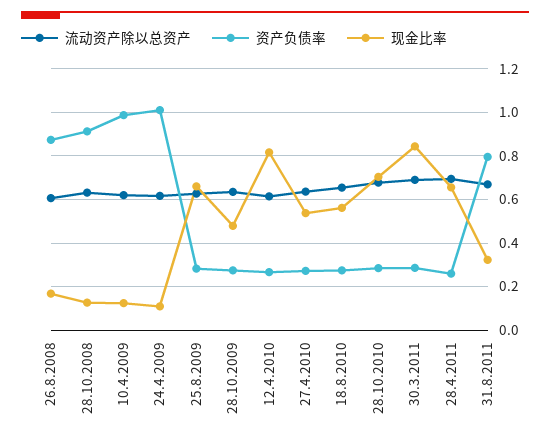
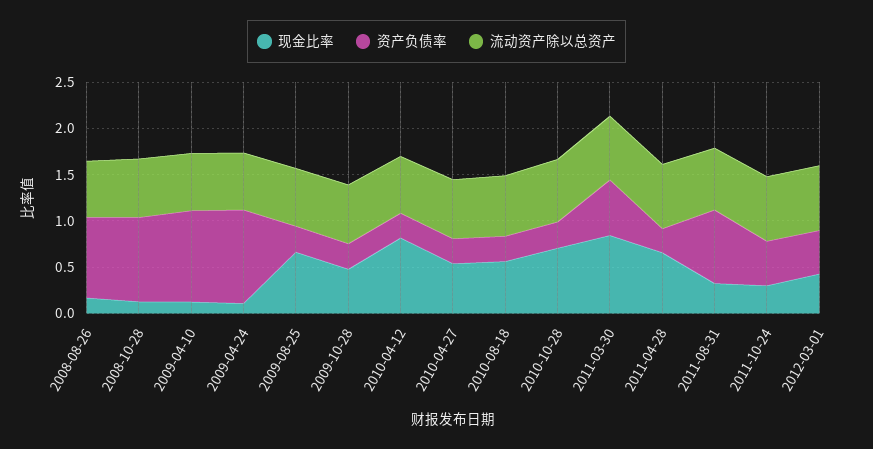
资产负债率, 30.3.2011: 0.3 -> 0.6
现金比率, 2011-10-24: none -> 0.3
资产负债率, 2011-10-24: none -> 0.5
流动资产除以总资产, 2011-10-24: none -> 0.7
现金比率, 2012-03-01: none -> 0.4
资产负债率, 2012-03-01: none -> 0.5
流动资产除以总资产, 2012-03-01: none -> 0.7

